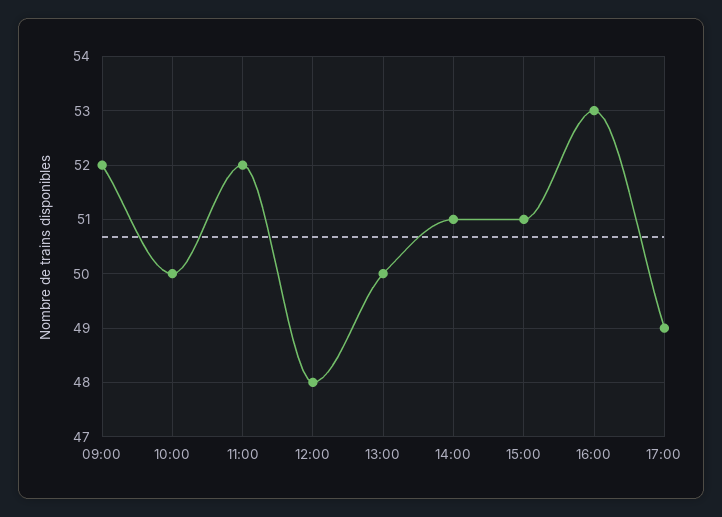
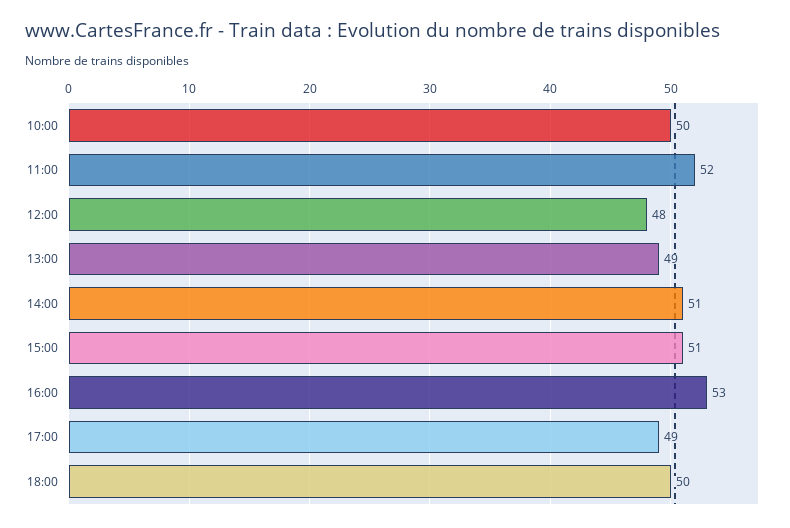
09:00: 52 -> none
13:00: 50 -> 49
18:00: none -> 50

